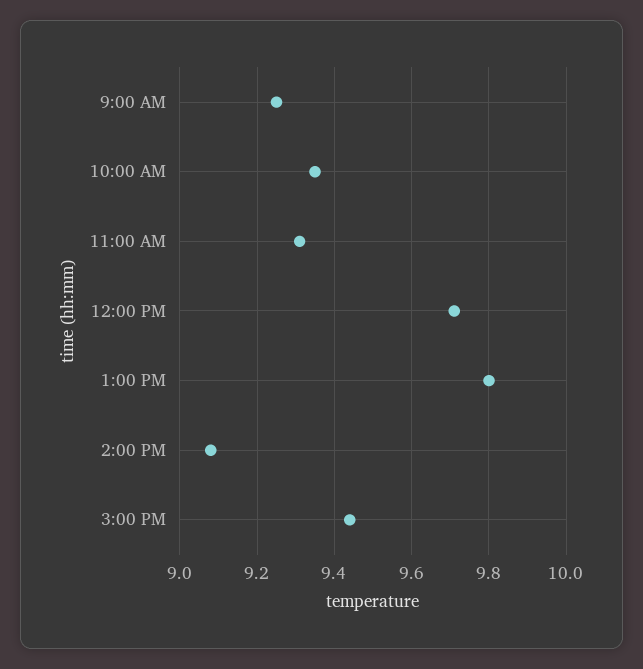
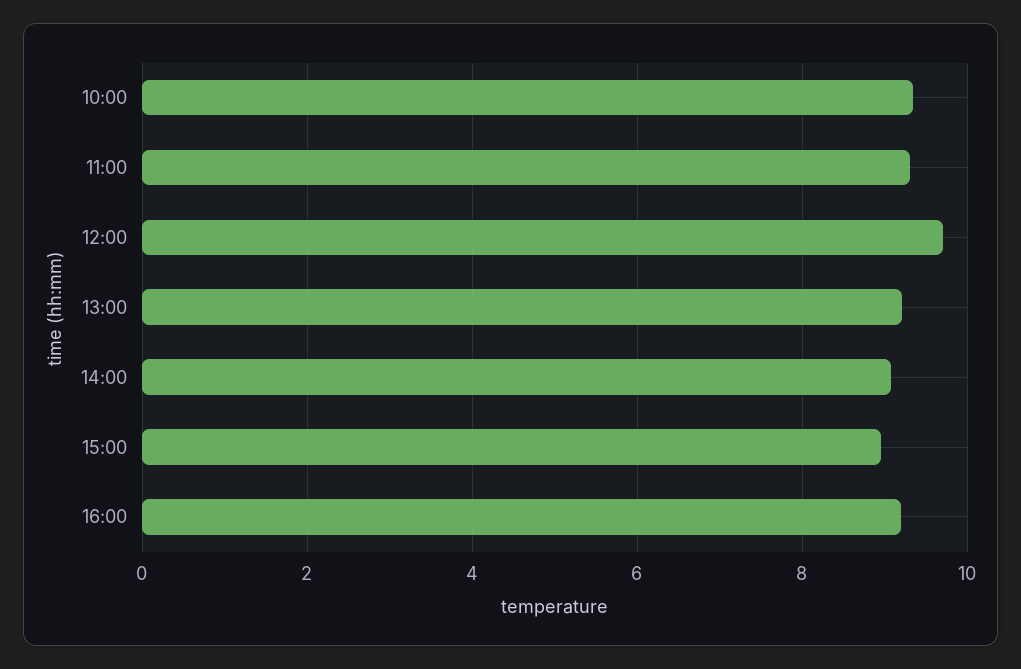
9:00 AM: 9.25 -> none
1:00 PM: 9.8 -> 9.2
3:00 PM: 9.45 -> 9
16:00: none -> 9.2

